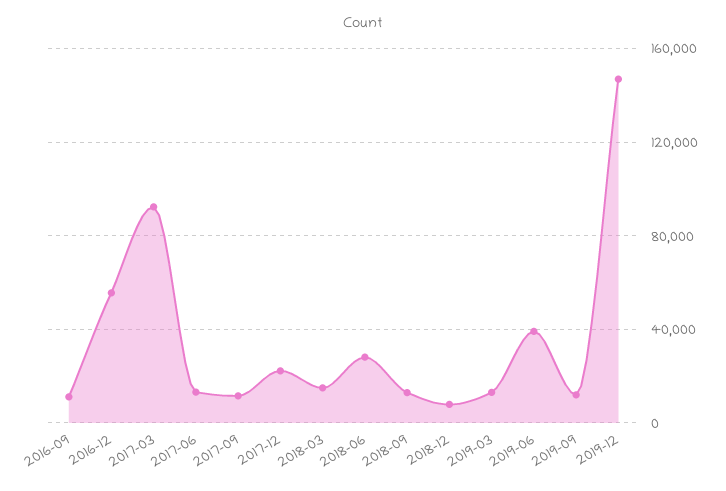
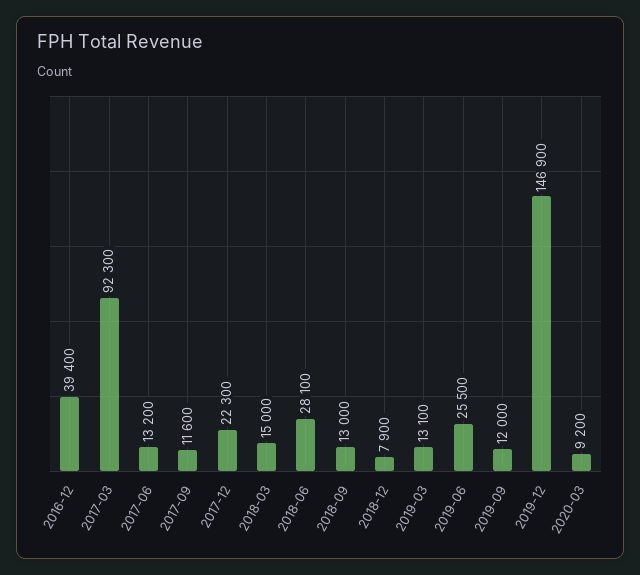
2016-09: 10000 -> none
2016-12: 55000 -> 39400
2019-06: 40000 -> 25500
2020-03: none -> 9200

